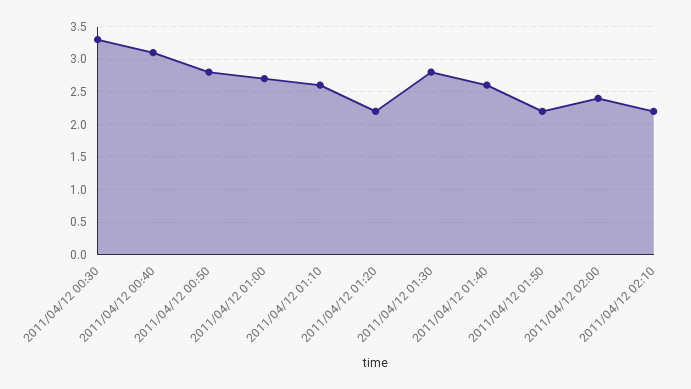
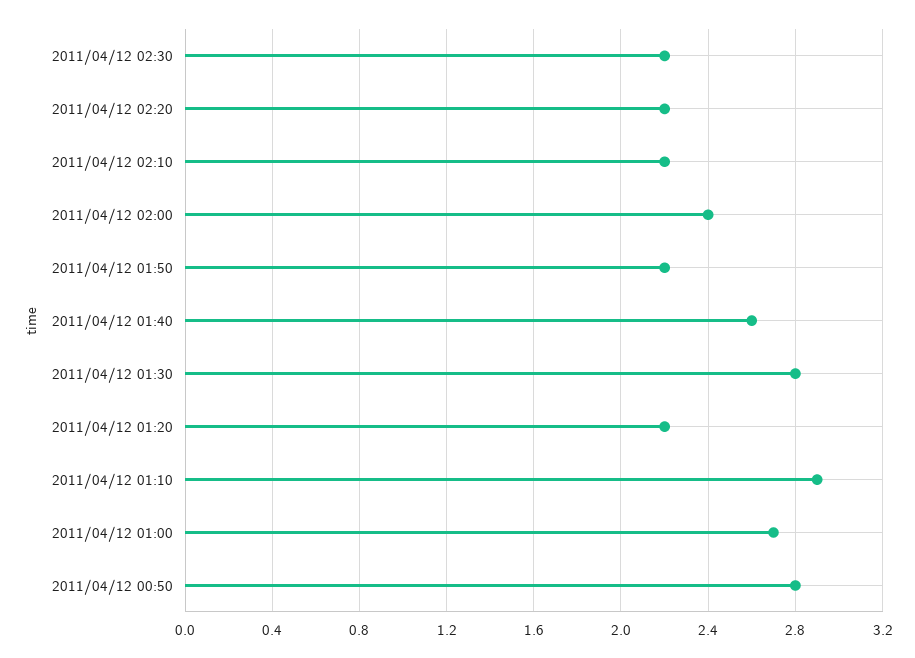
2011/04/12 00:30: 3.3 -> none
2011/04/12 00:40: 3.1 -> none
2011/04/12 01:10: 2.6 -> 2.9
2011/04/12 02:30: none -> 2.2
2011/04/12 02:20: none -> 2.2

